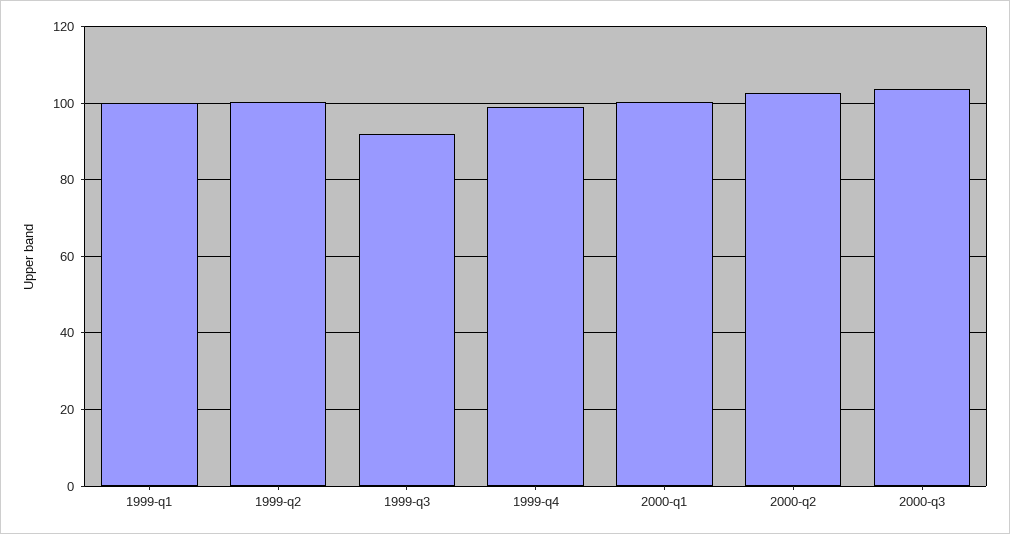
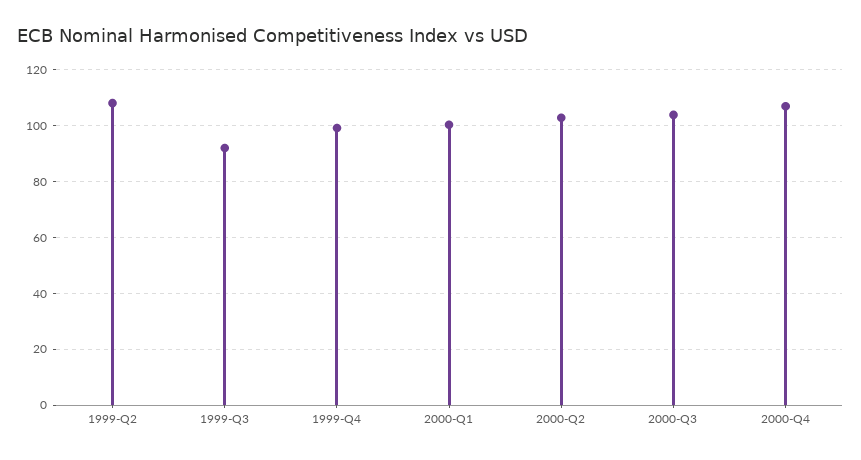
1999-q1: 100 -> none
1999-q2: 100 -> 107.5
2000-Q4: none -> 107.5

